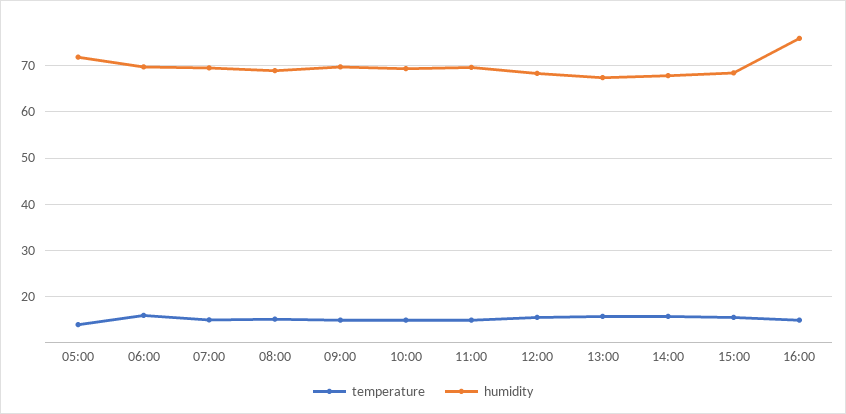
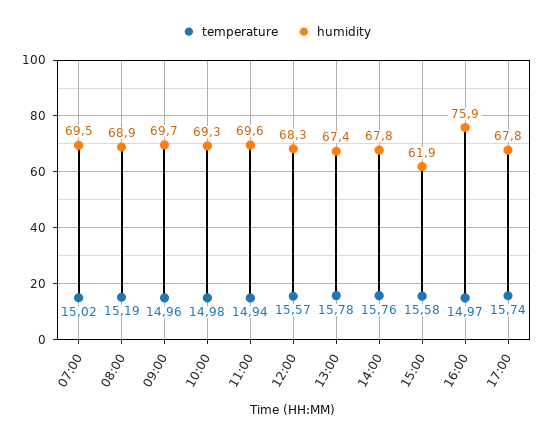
temperature, 05:00: 14 -> none
humidity, 05:00: 72 -> none
temperature, 06:00: 16 -> none
humidity, 06:00: 70 -> none
humidity, 15:00: 68 -> 61.9
temperature, 17:00: none -> 15.74
humidity, 17:00: none -> 67.8

